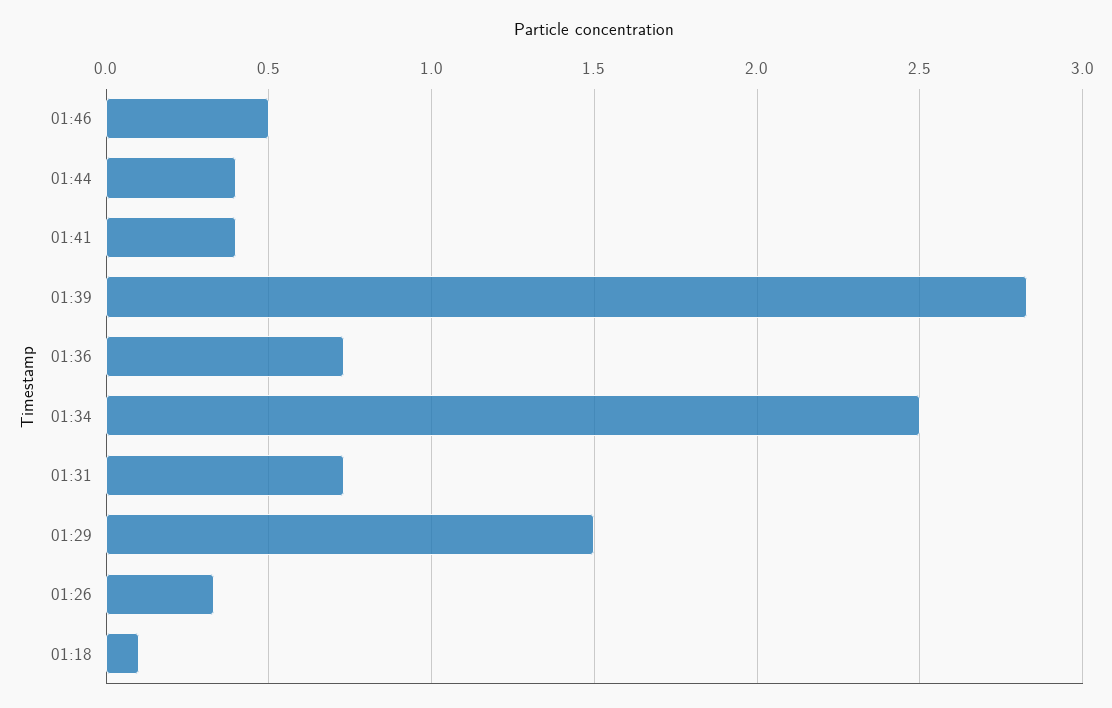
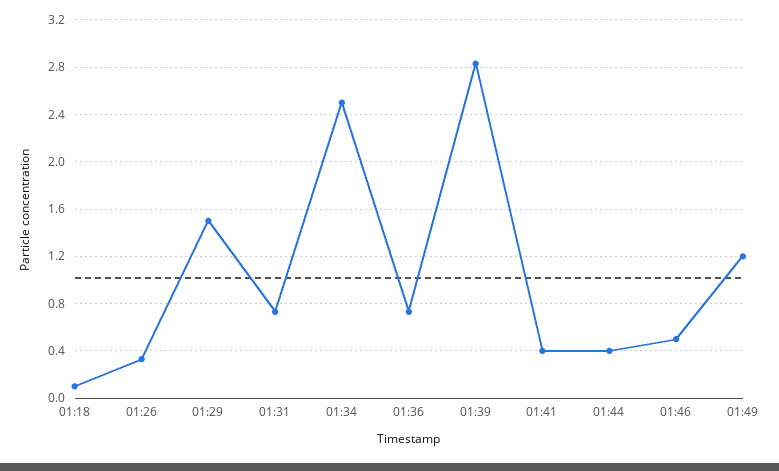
01:49: none -> 1.2

